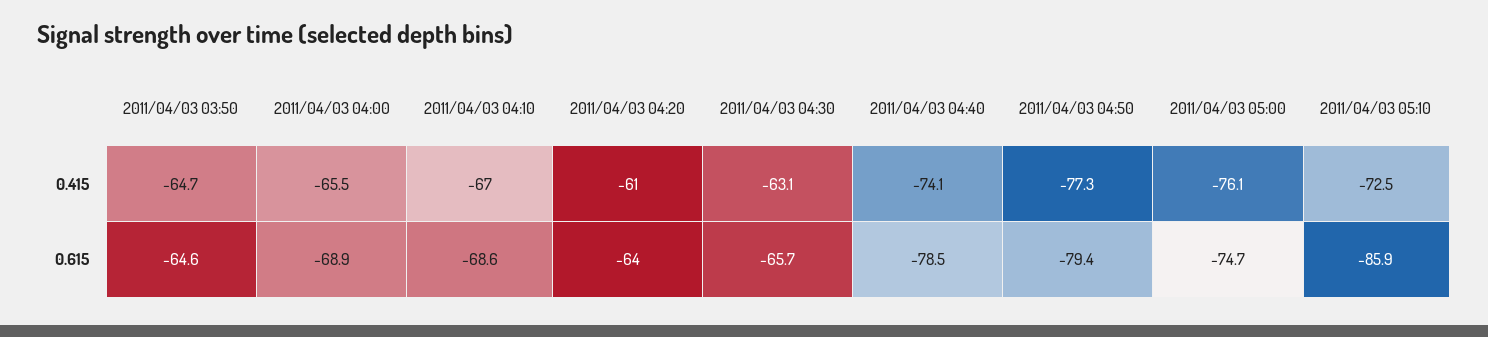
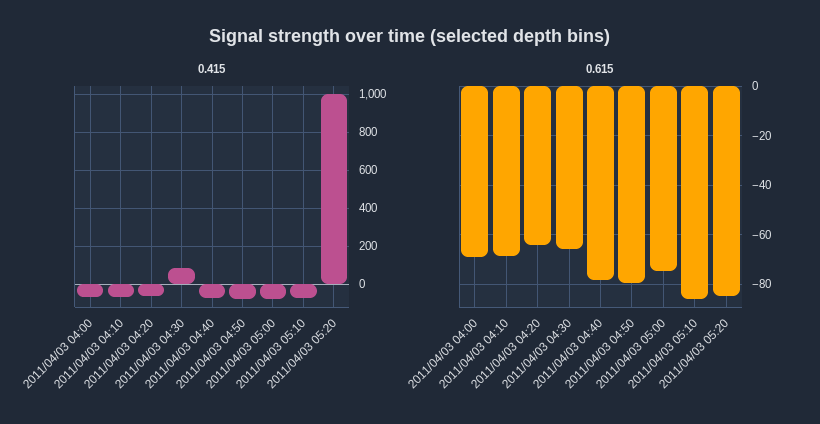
0.415, 2011/04/03 03:50: -64.7 -> none
0.415, 2011/04/03 04:30: -63.1 -> 100
0.615, 2011/04/03 03:50: -64.6 -> none
0.415, 2011/04/03 05:20: none -> 1000
0.615, 2011/04/03 05:20: none -> -85

